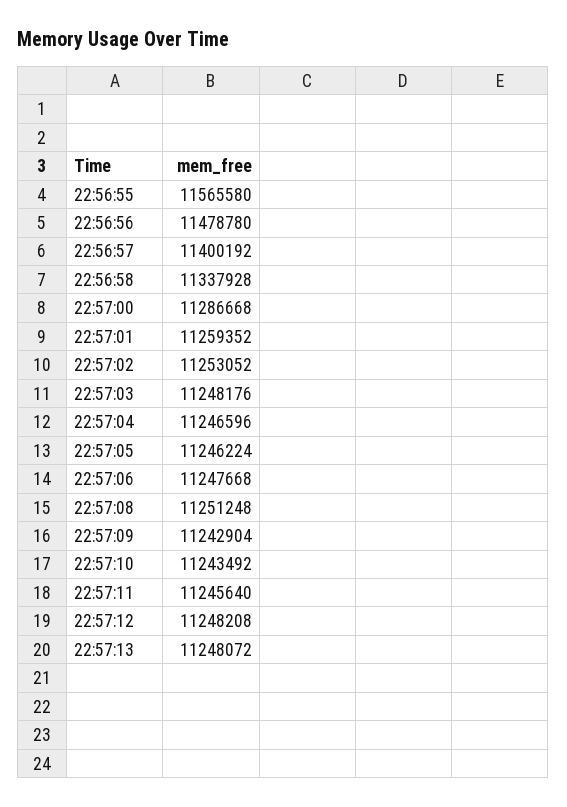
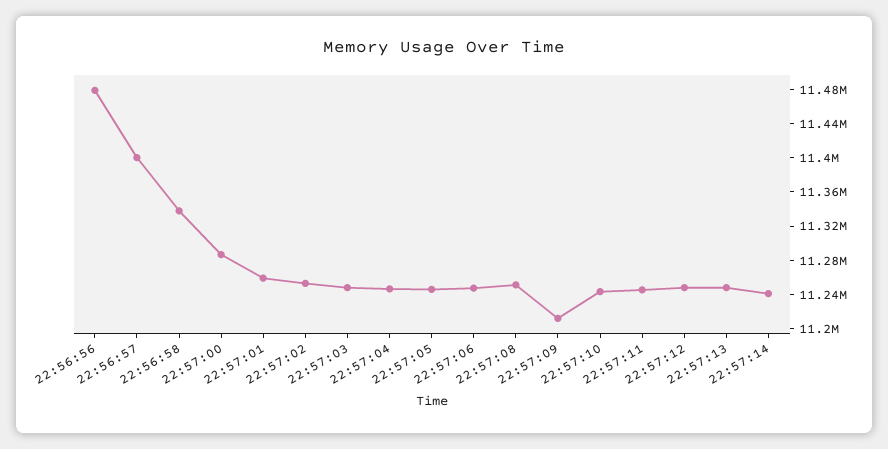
22:56:55: 11565580 -> none
22:57:09: 11242904 -> 11210000
22:57:14: none -> 11240000

